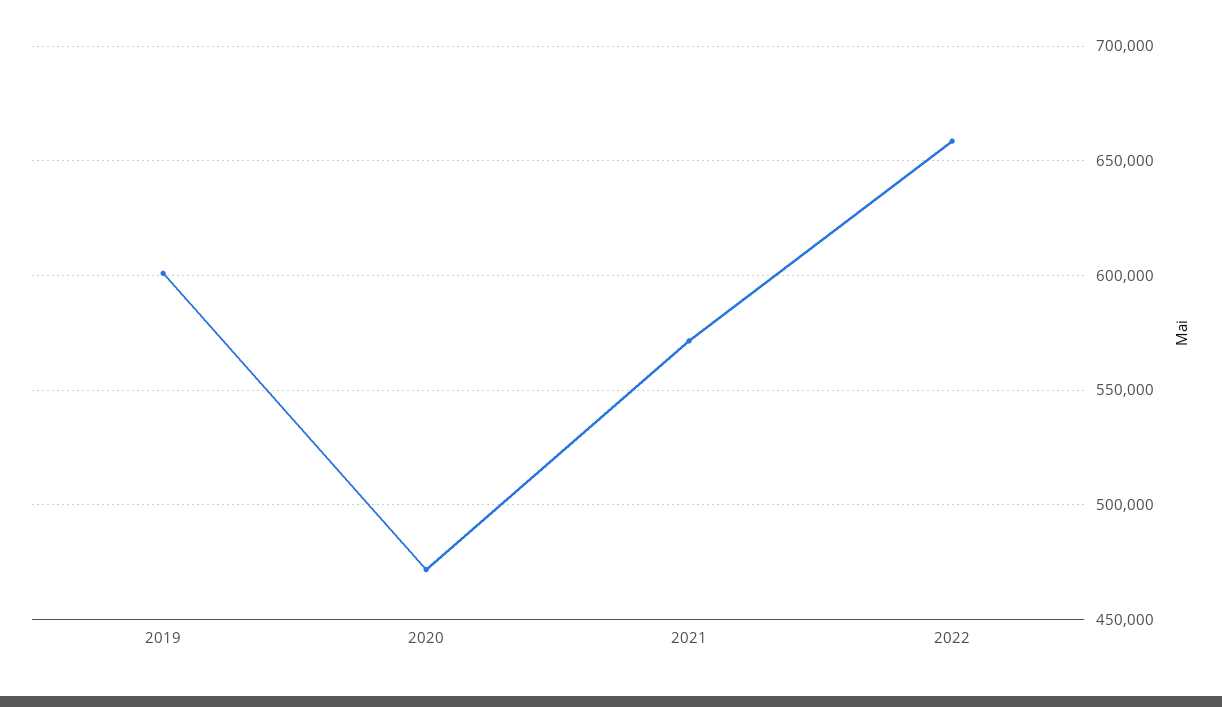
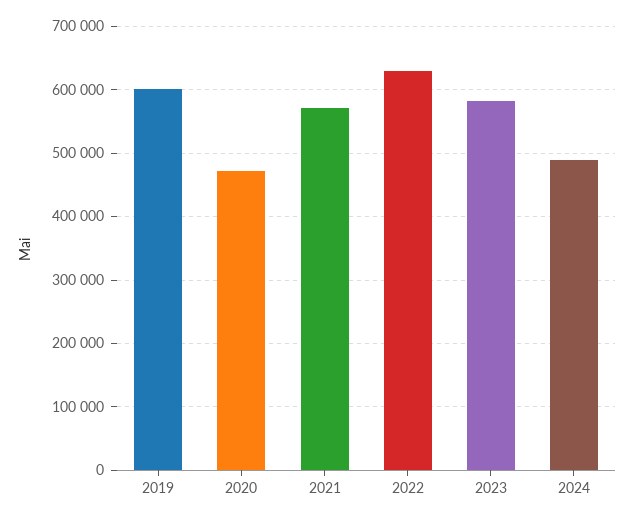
2022: 660000 -> 630000
2023: none -> 580000
2024: none -> 490000

